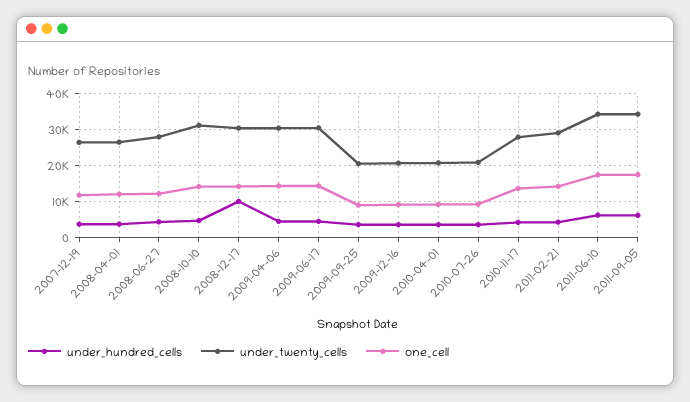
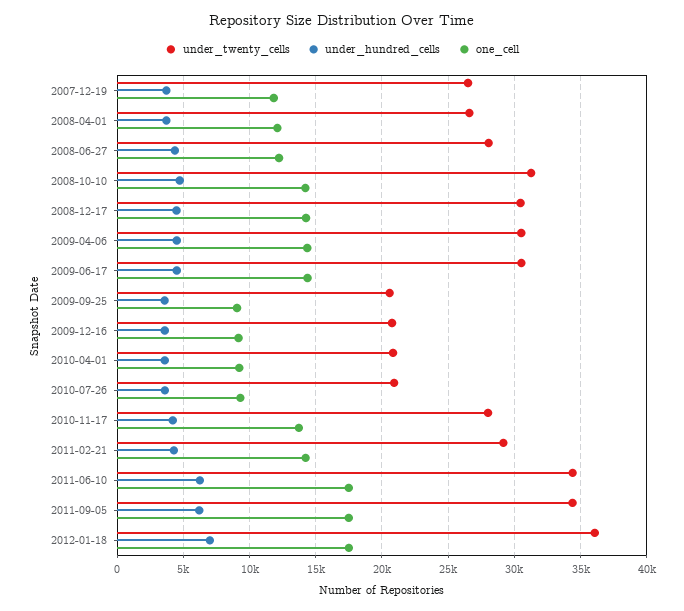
under_hundred_cells, 2008-12-17: 10000 -> 4500
under_twenty_cells, 2012-01-18: none -> 36000
under_hundred_cells, 2012-01-18: none -> 7000
one_cell, 2012-01-18: none -> 17500

